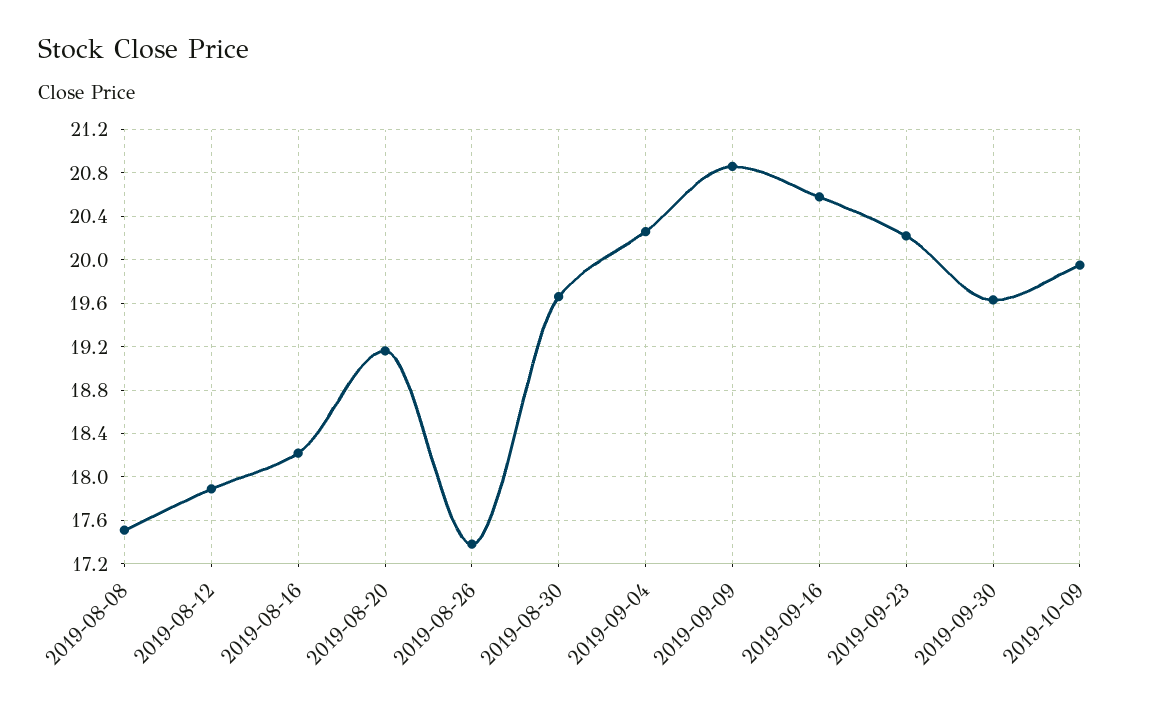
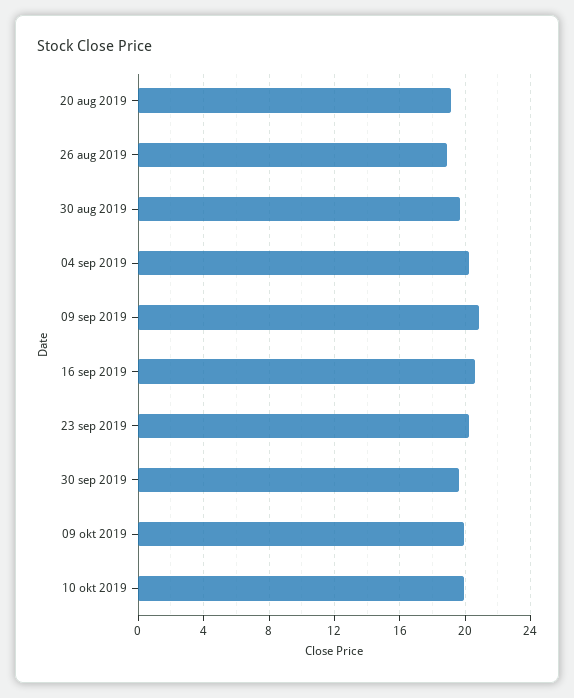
2019-08-08: 17.5 -> none
2019-08-12: 17.9 -> none
2019-08-16: 18.2 -> none
2019-08-26: 17.4 -> 19
10 okt 2019: none -> 20

